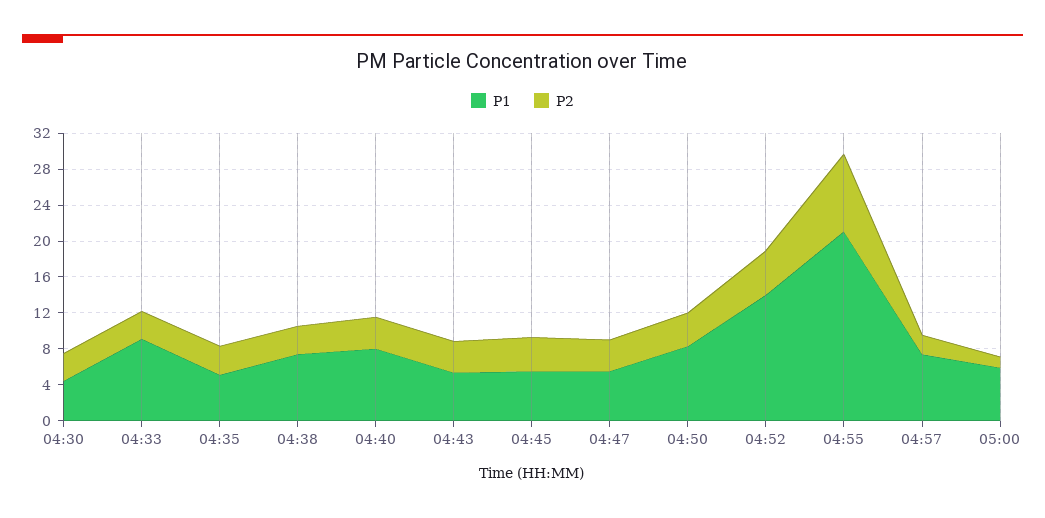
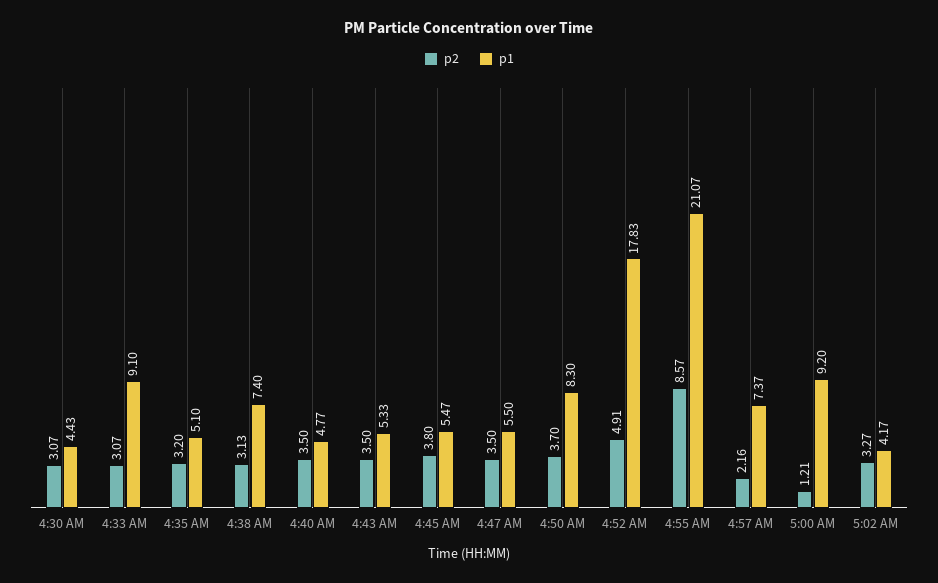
P1, 04:40: 8 -> 4.77
P1, 04:52: 14 -> 17.83
P1, 05:00: 6 -> 9.2
P2, 5:02 AM: none -> 3.27
P1, 5:02 AM: none -> 4.17

